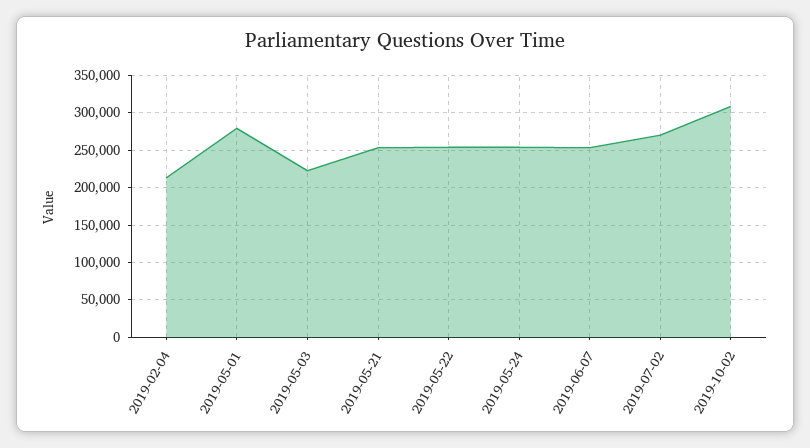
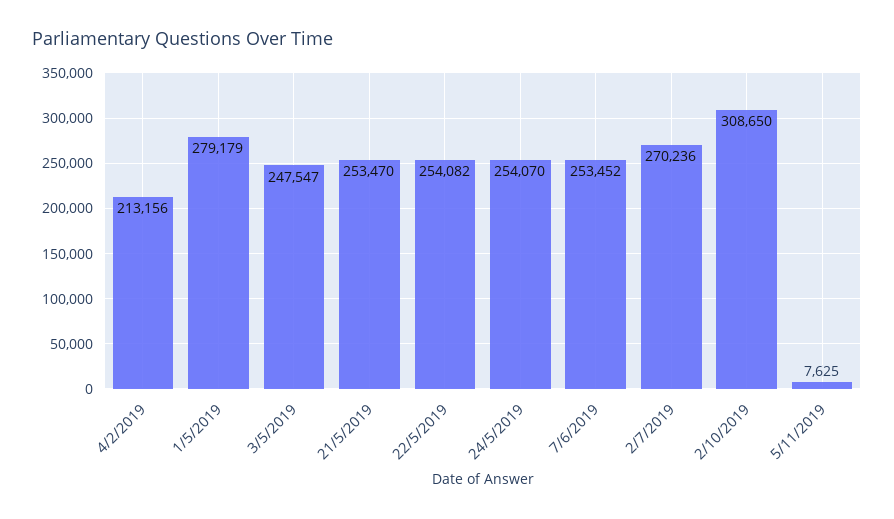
2019-05-03: 220000 -> 247547
5/11/2019: none -> 7625

